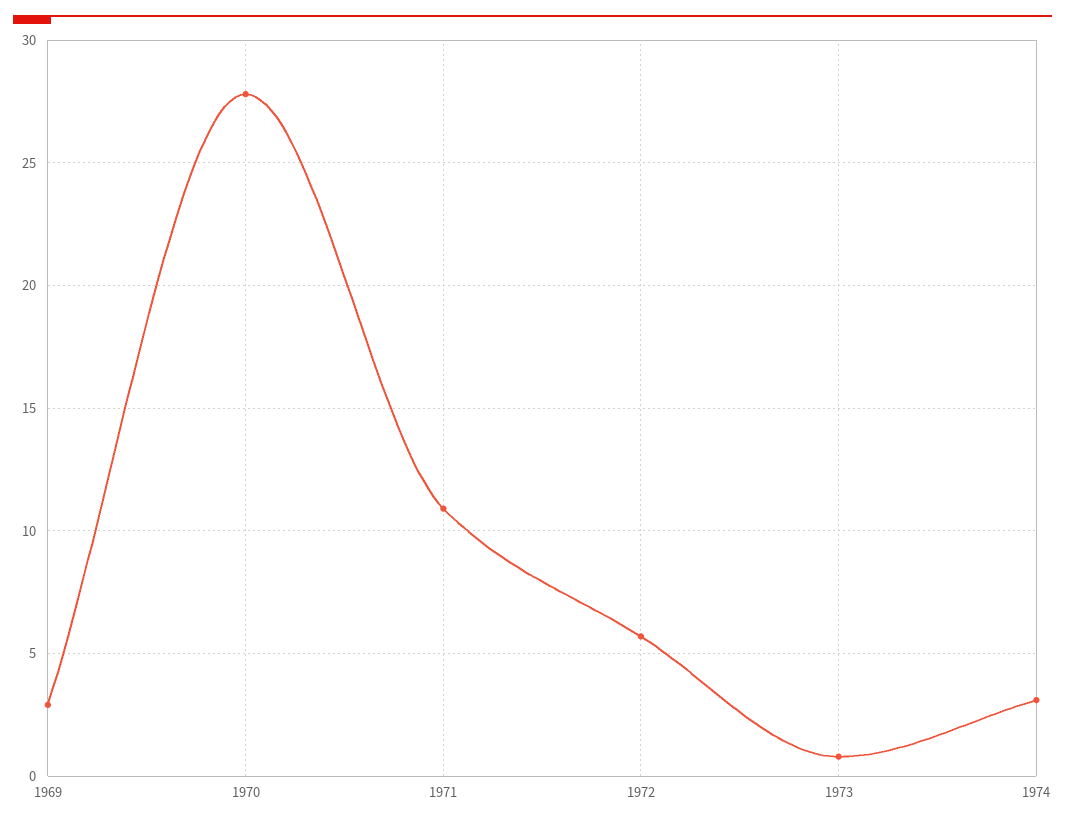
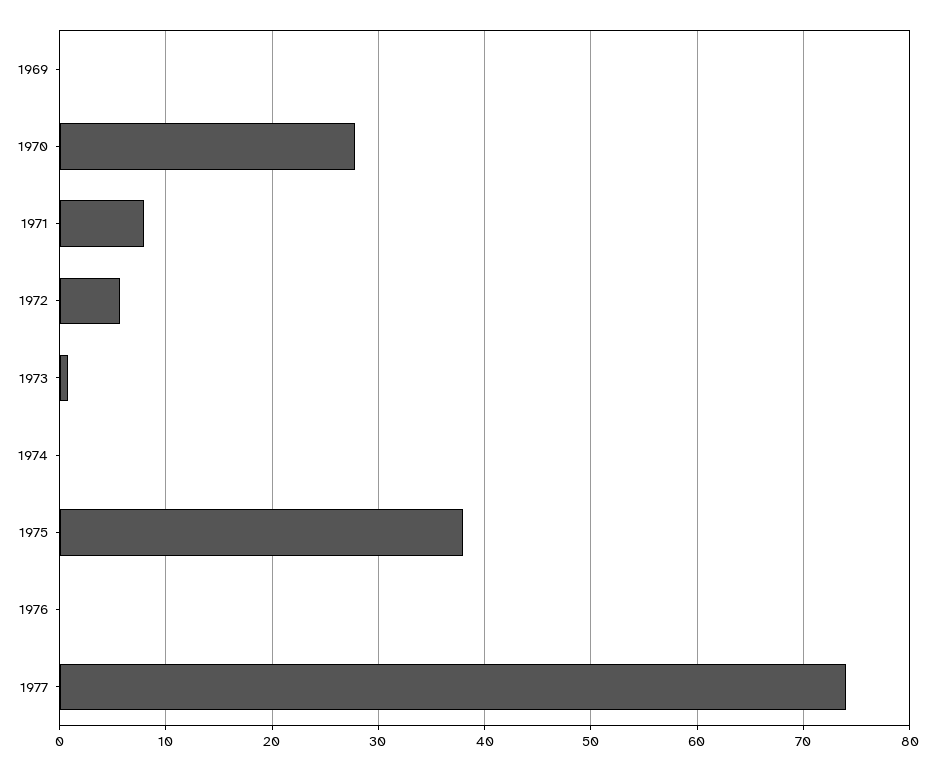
1969: 3 -> 0
1971: 11 -> 8
1974: 3 -> 0
1975: none -> 38
1976: none -> 0
1977: none -> 74

